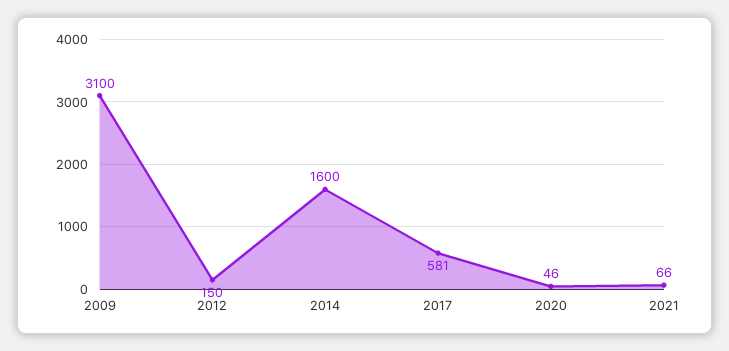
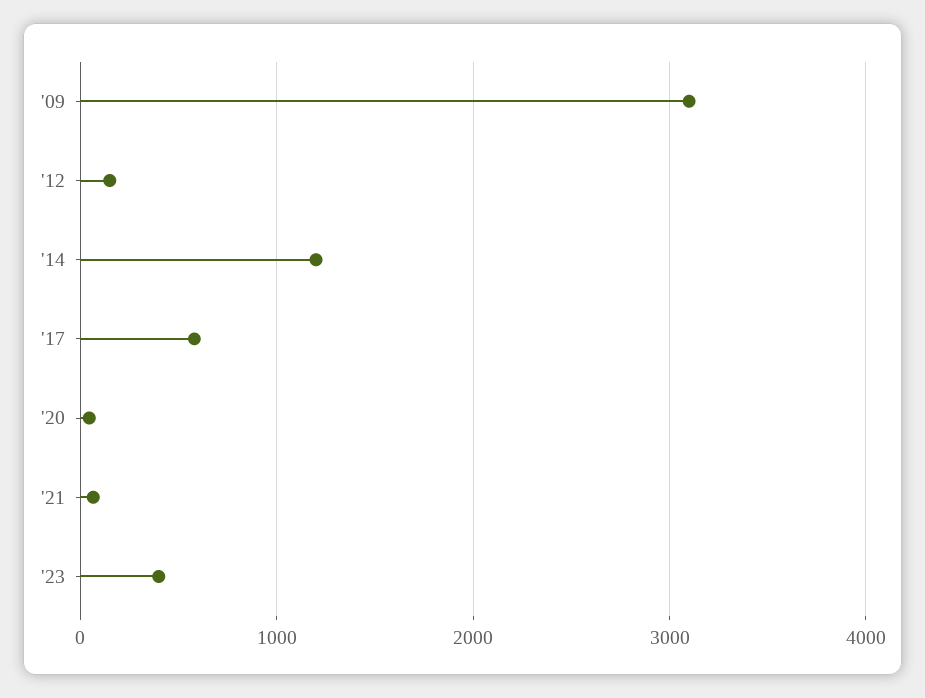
2014: 1600 -> 1200
'23: none -> 400

